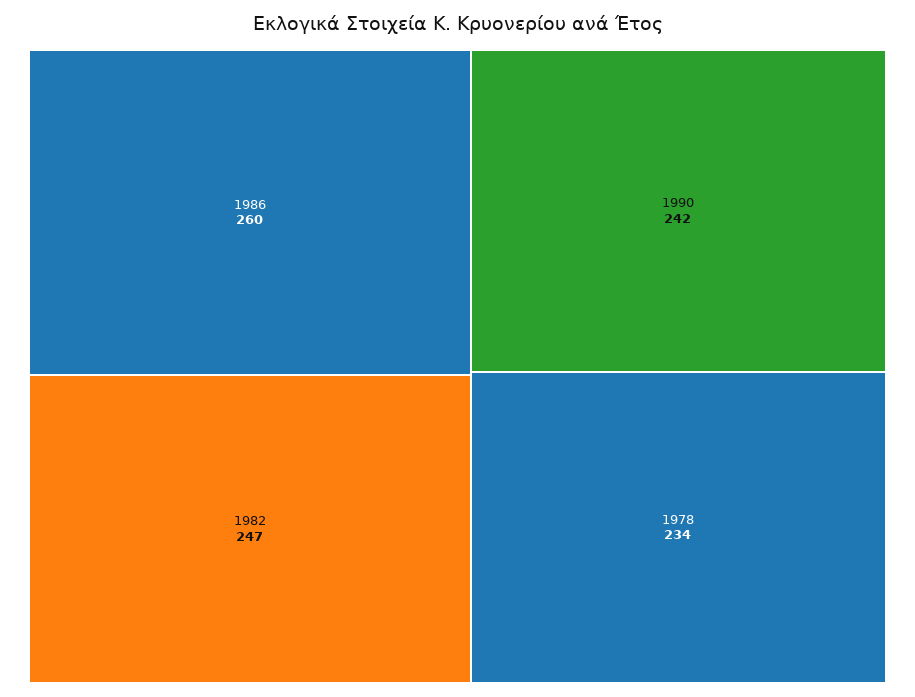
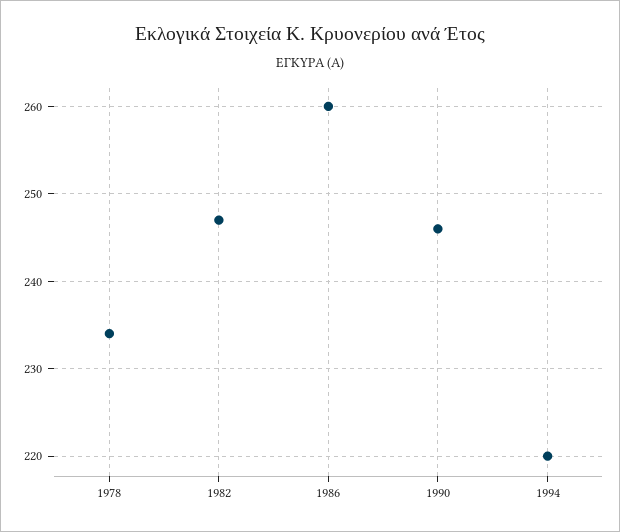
1990: 242 -> 246
1994: none -> 220

